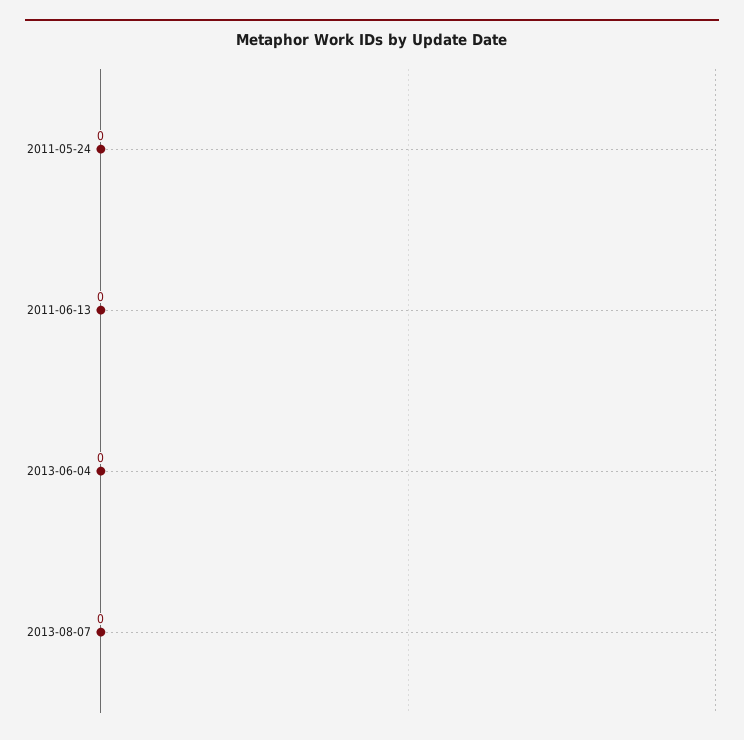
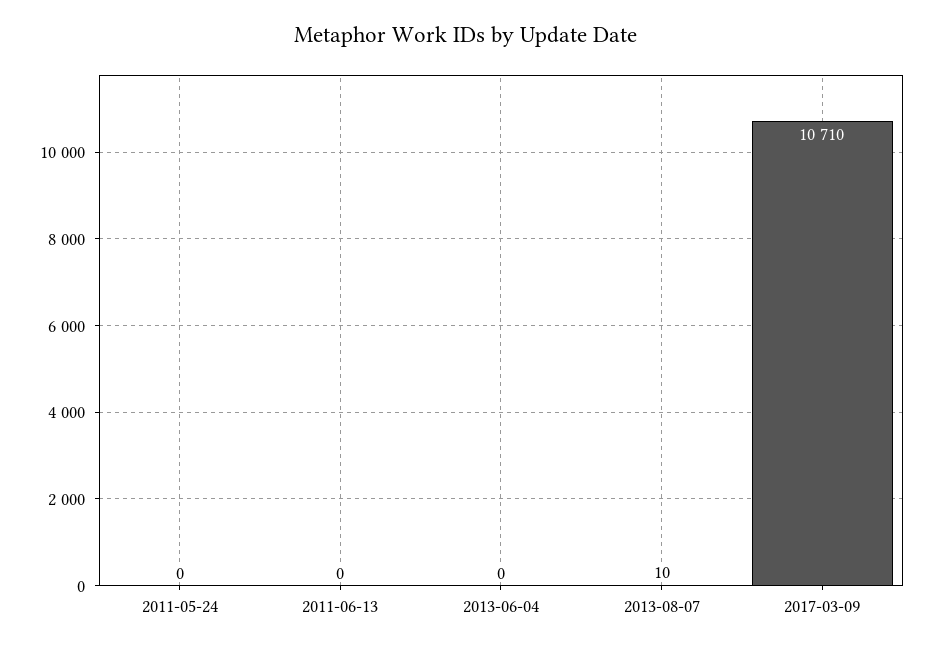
2013-08-07: 0 -> 10
2017-03-09: none -> 10710

